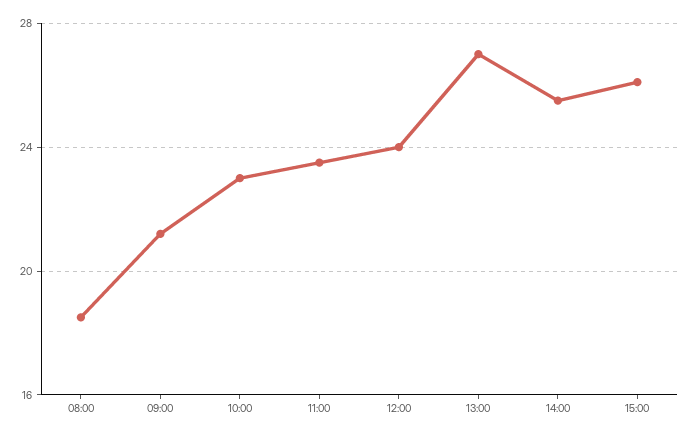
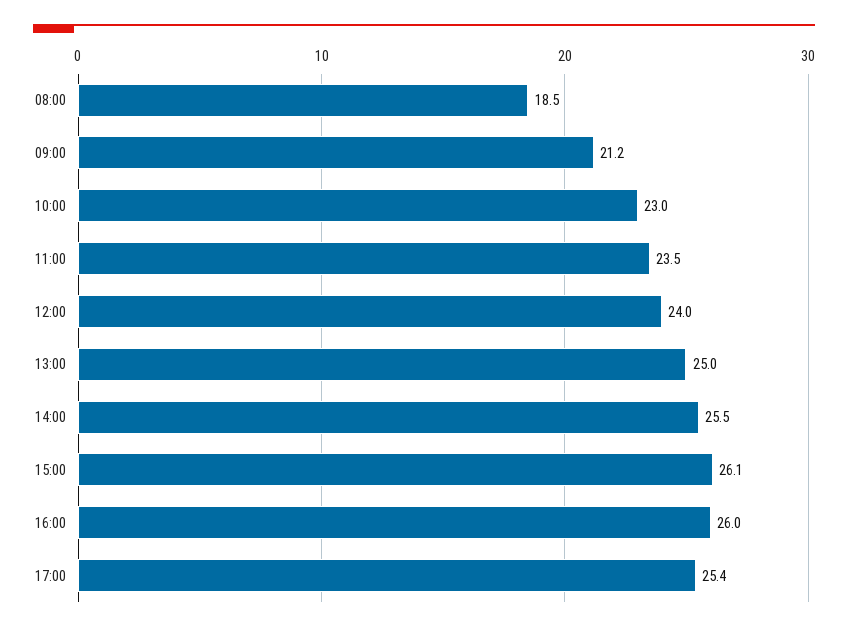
13:00: 27 -> 25
16:00: none -> 26
17:00: none -> 25.4

